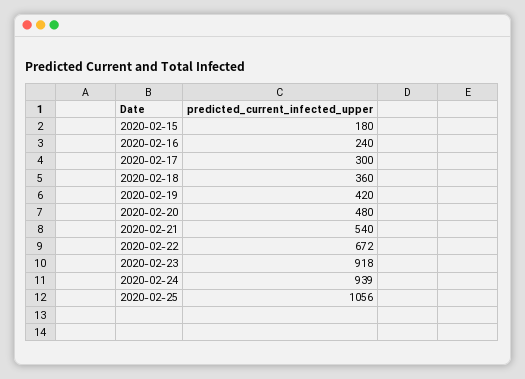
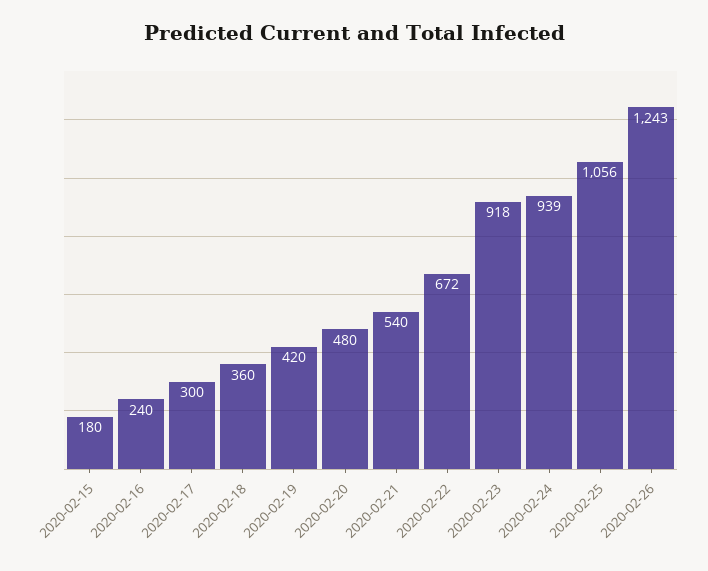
2020-02-26: none -> 1243

